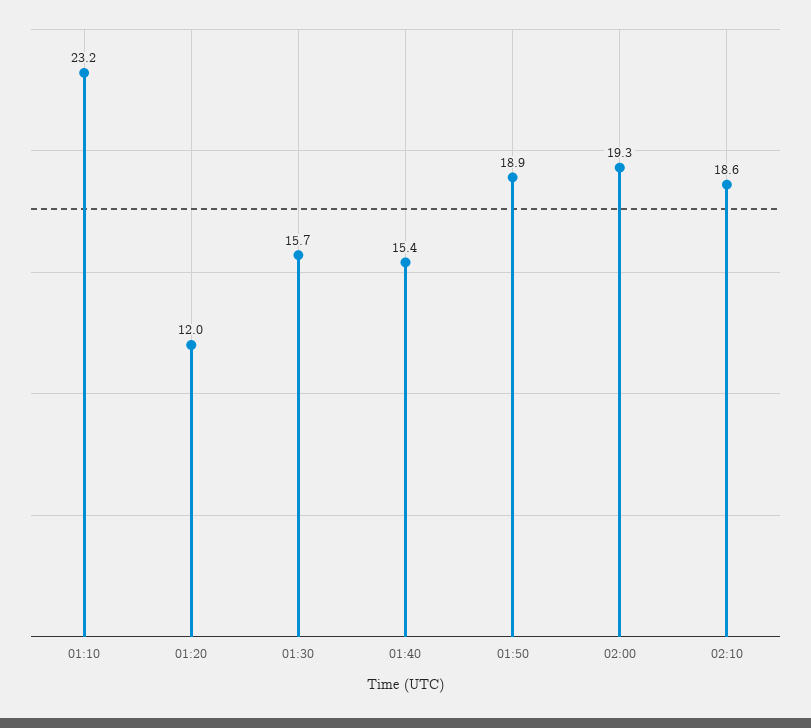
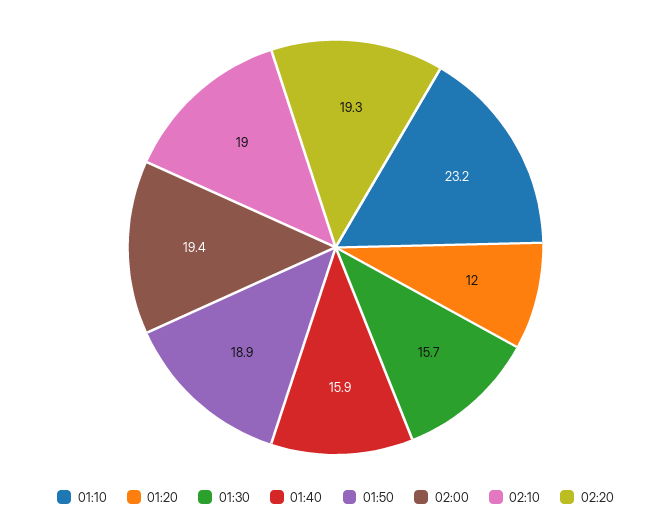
01:40: 15.4 -> 15.9
02:00: 19.3 -> 19.4
02:10: 18.6 -> 19
02:20: none -> 19.3

